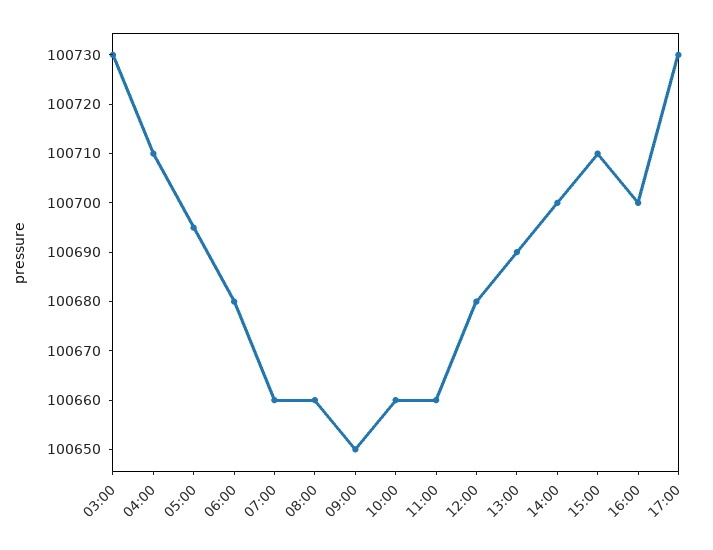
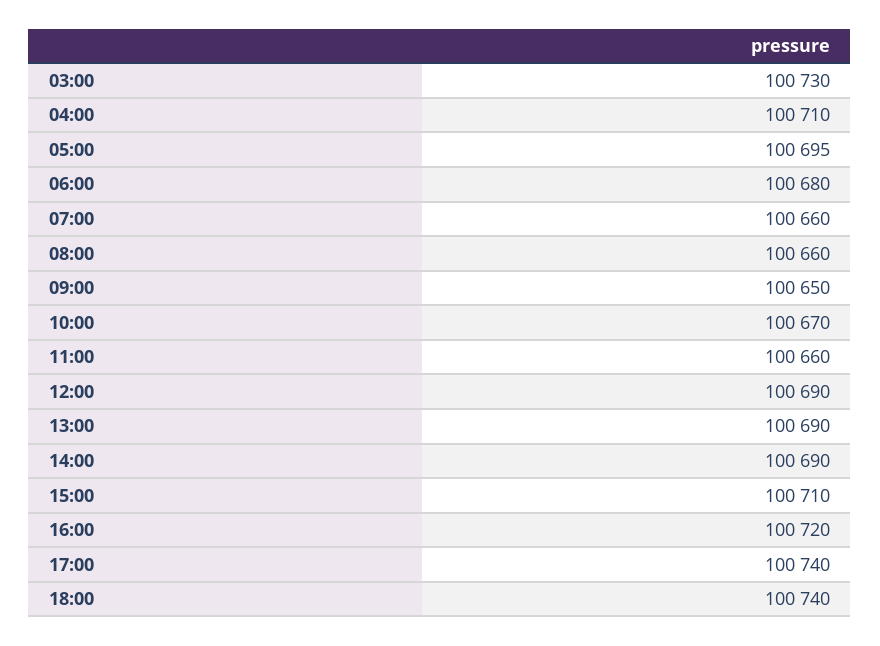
10:00: 100660 -> 100670
12:00: 100680 -> 100690
14:00: 100700 -> 100690
16:00: 100700 -> 100720
17:00: 100730 -> 100740
18:00: none -> 100740

